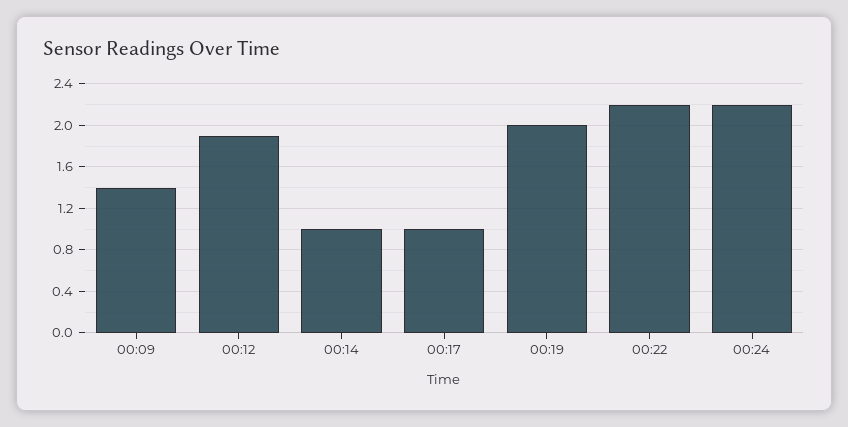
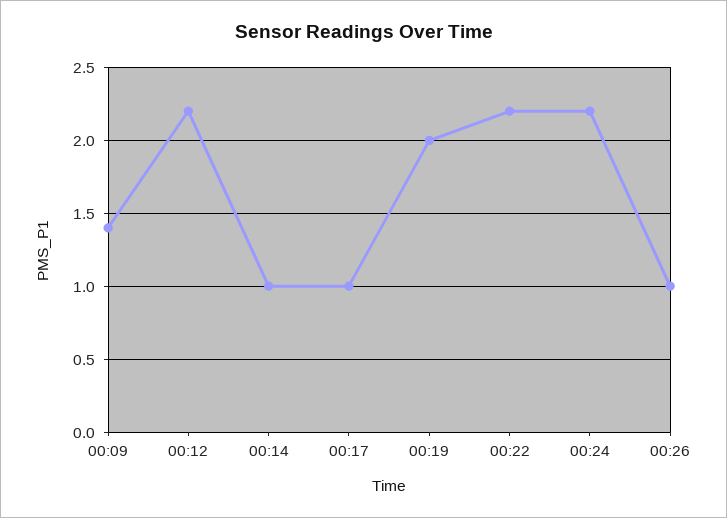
00:12: 1.9 -> 2.2
00:26: none -> 1

